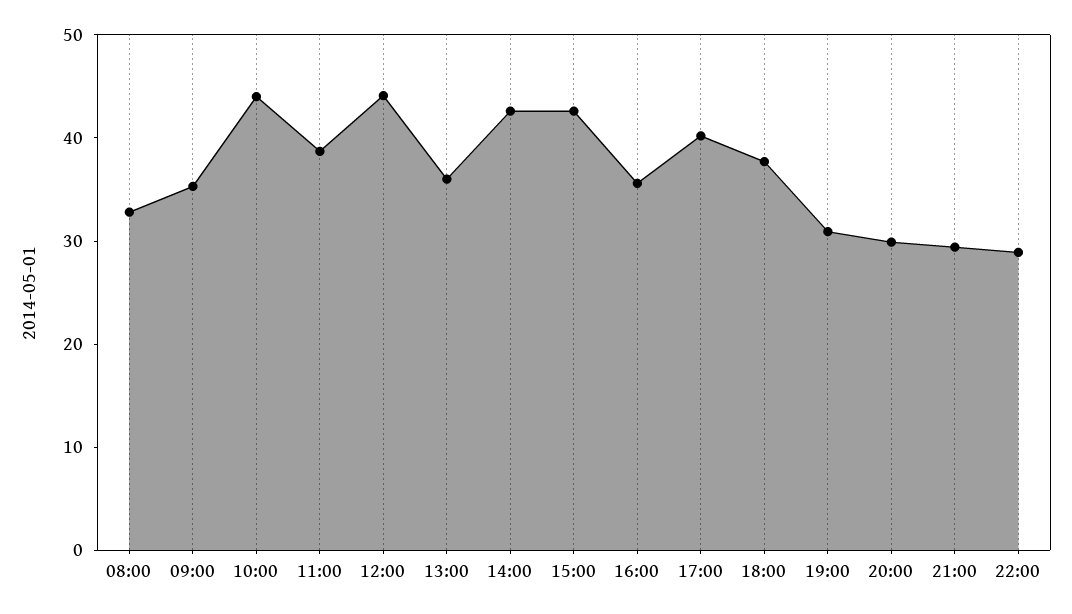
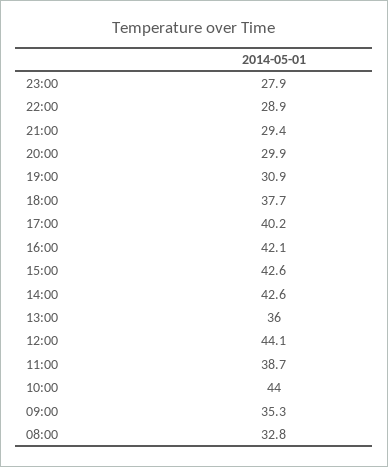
16:00: 36 -> 42.1
23:00: none -> 27.9

